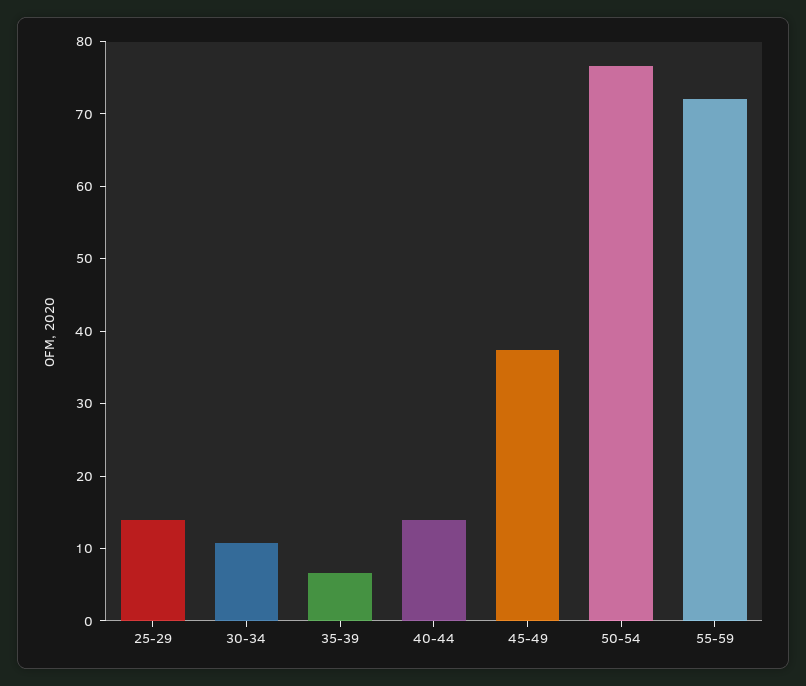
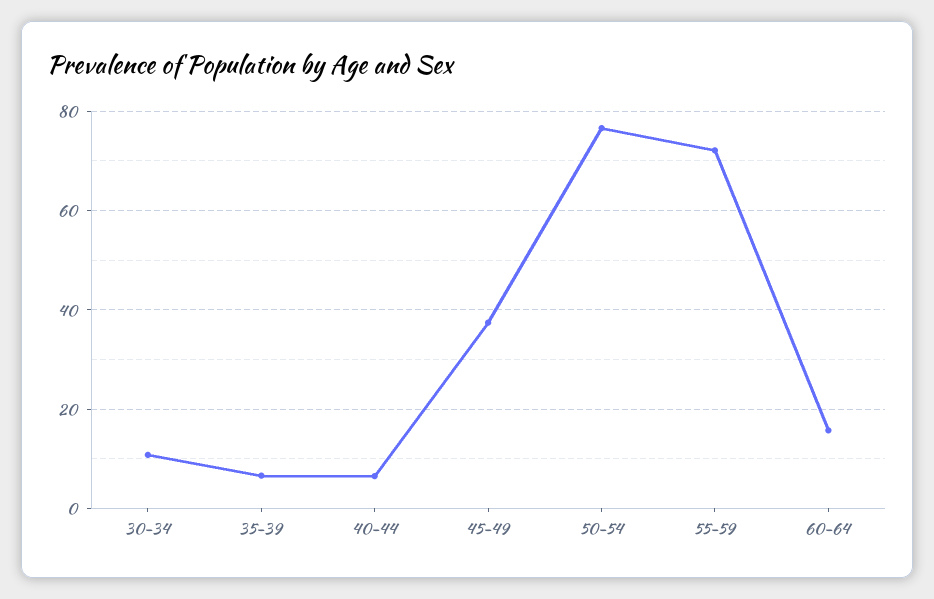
25-29: 14 -> none
40-44: 14 -> 6
60-64: none -> 16

